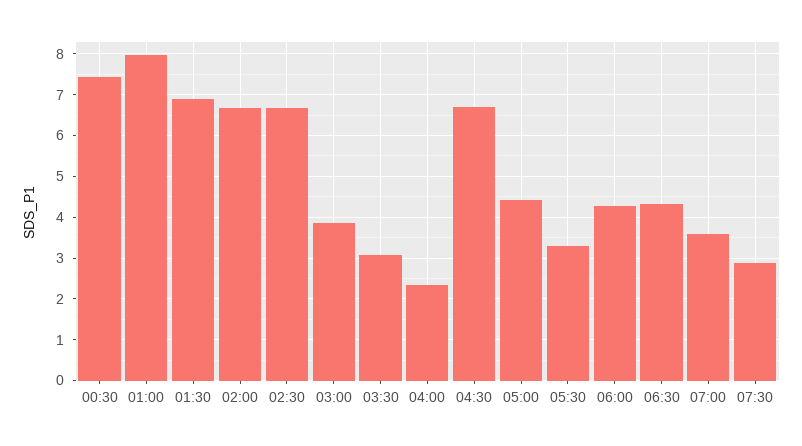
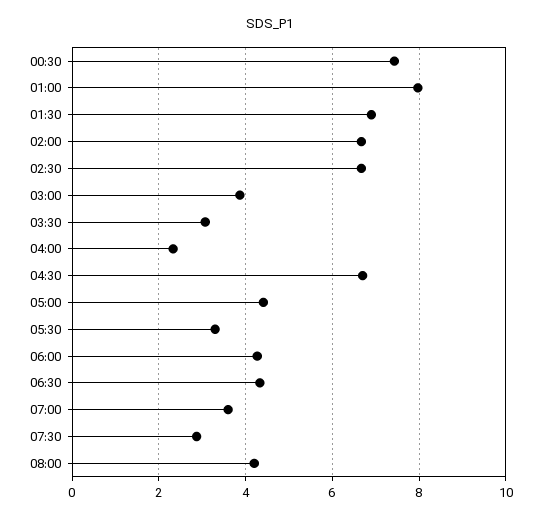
08:00: none -> 4.2

